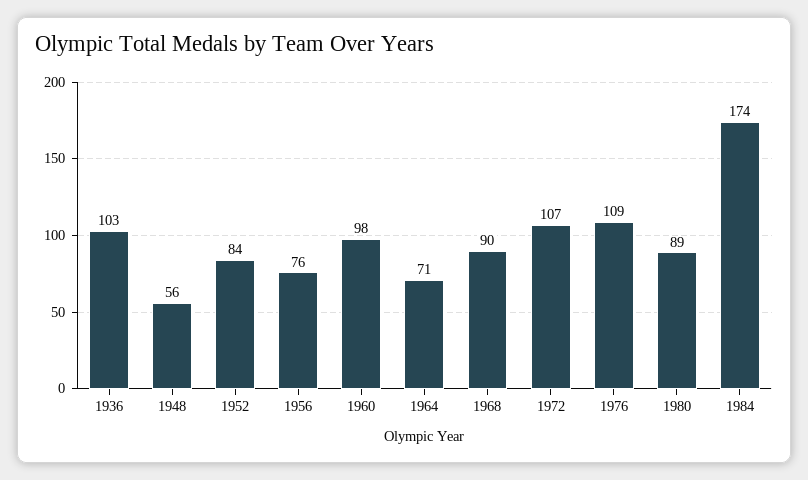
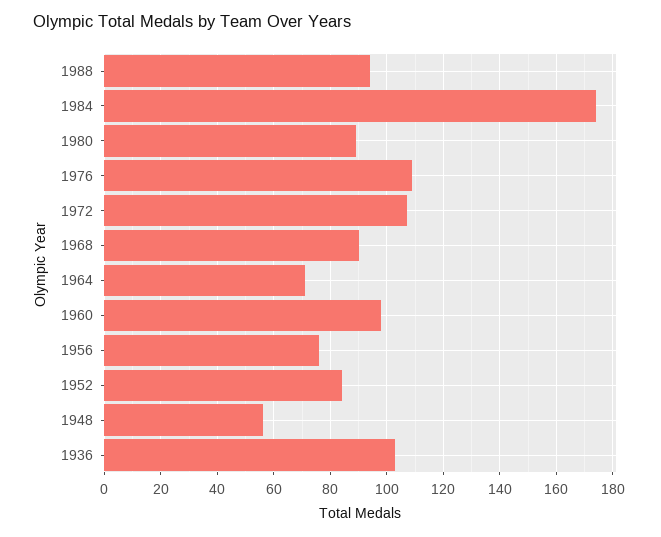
1988: none -> 95

